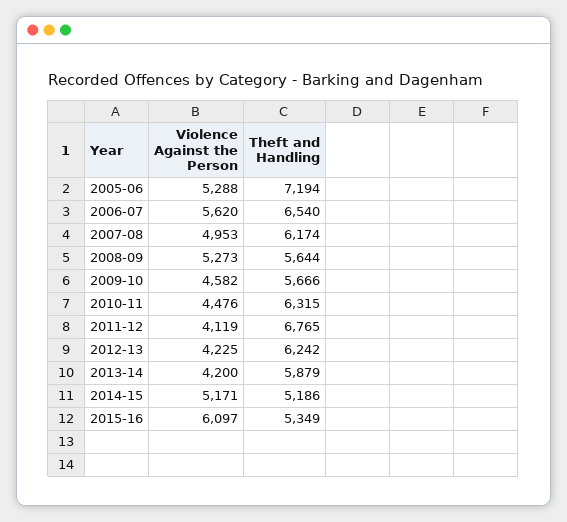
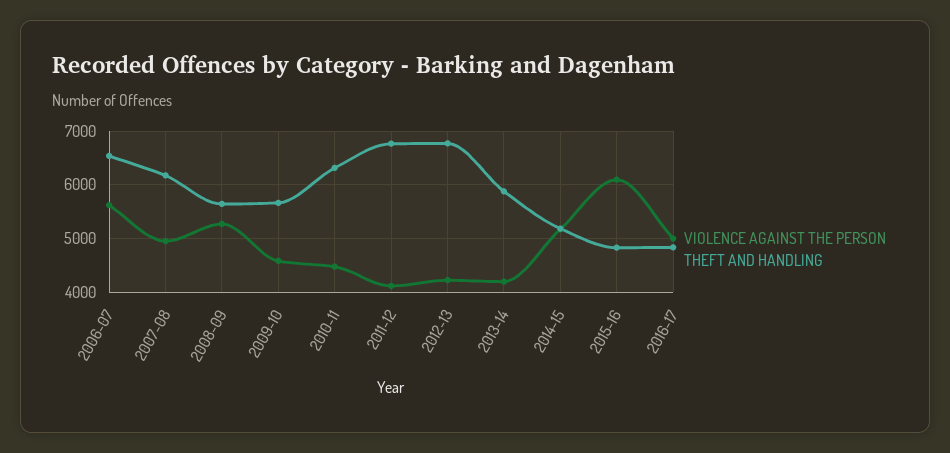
Violence Against the Person, 2005-06: 5288 -> none
Theft and Handling, 2005-06: 7194 -> none
Theft and Handling, 2012-13: 6242 -> 6800
Theft and Handling, 2015-16: 5349 -> 4800
Violence Against the Person, 2016-17: none -> 5000
Theft and Handling, 2016-17: none -> 4800

